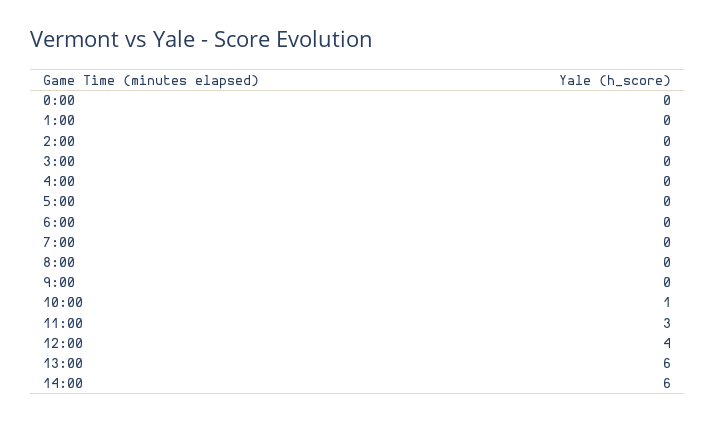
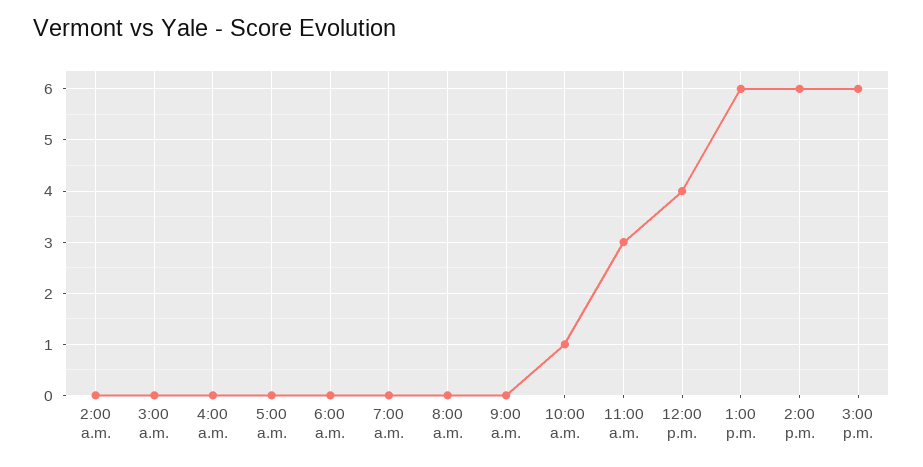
0:00: 0 -> none
1:00: 0 -> none
3:00 p.m.: none -> 6

